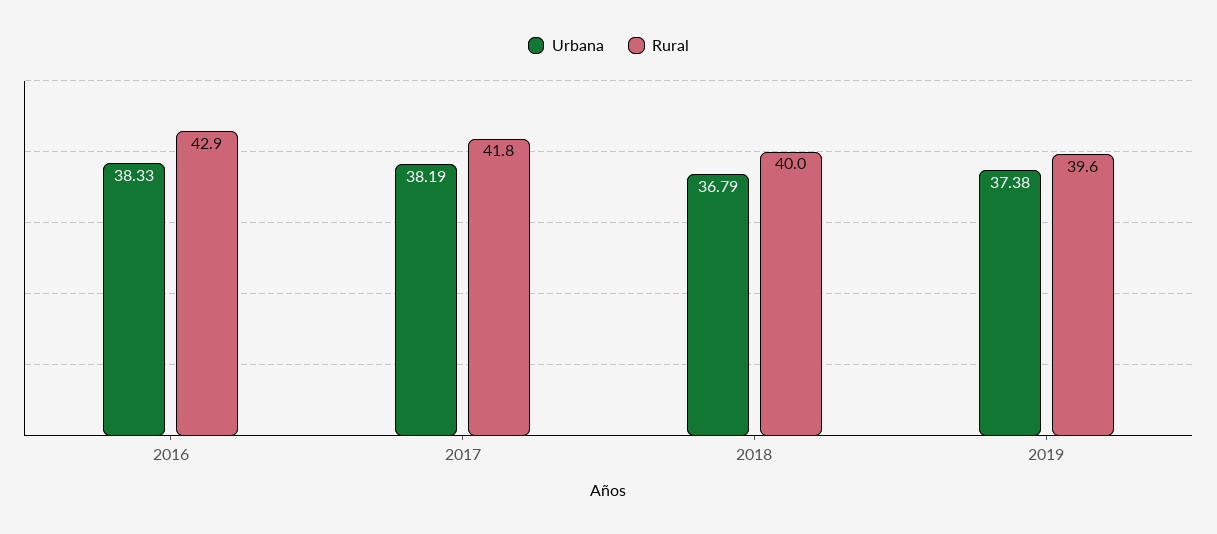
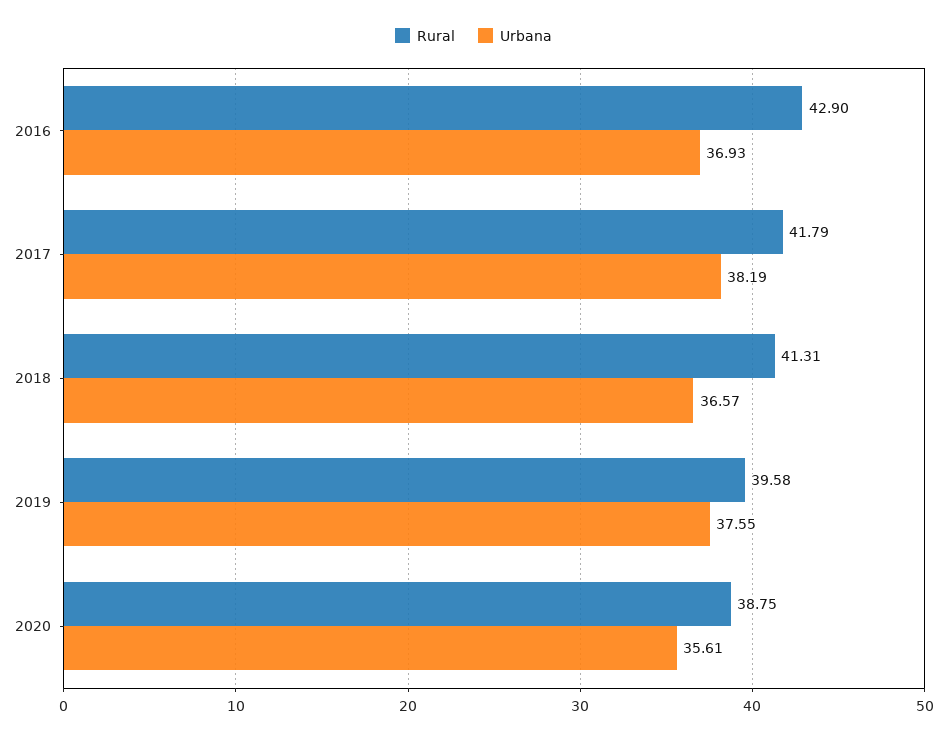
Urbana, 2016: 38.33 -> 36.93
Urbana, 2018: 36.79 -> 36.57
Rural, 2018: 40 -> 41.31
Urbana, 2019: 37.38 -> 37.55
Rural, 2020: none -> 38.75
Urbana, 2020: none -> 35.61

